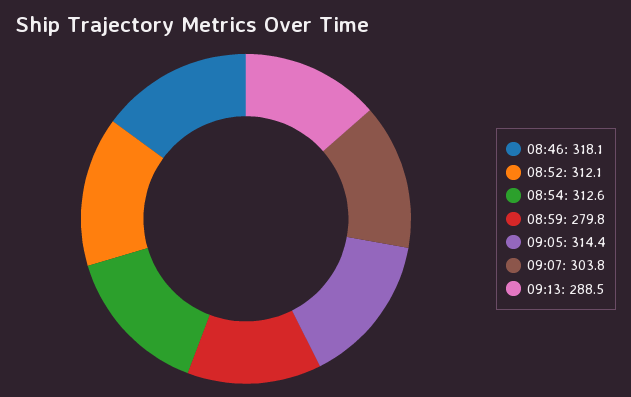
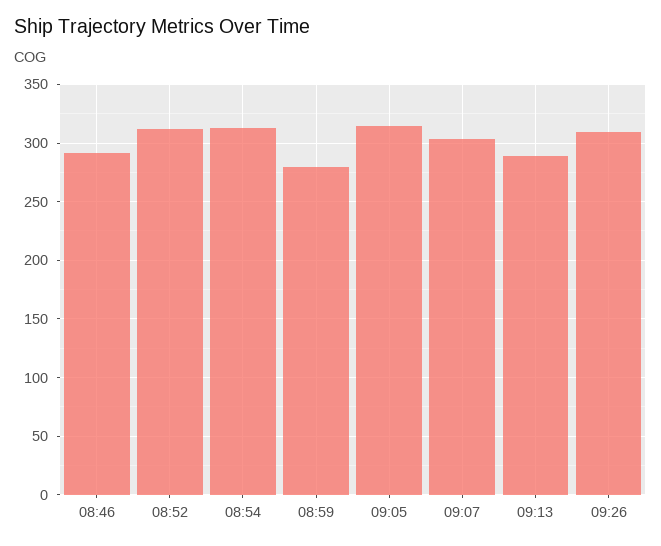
08:46: 318.1 -> 290
09:26: none -> 310

